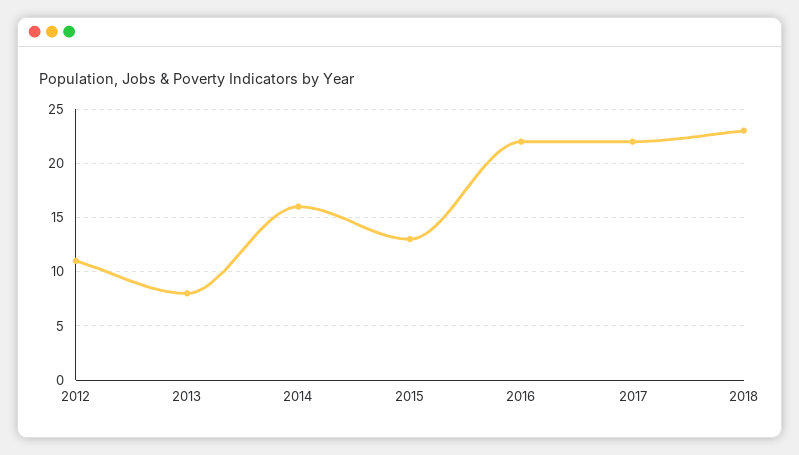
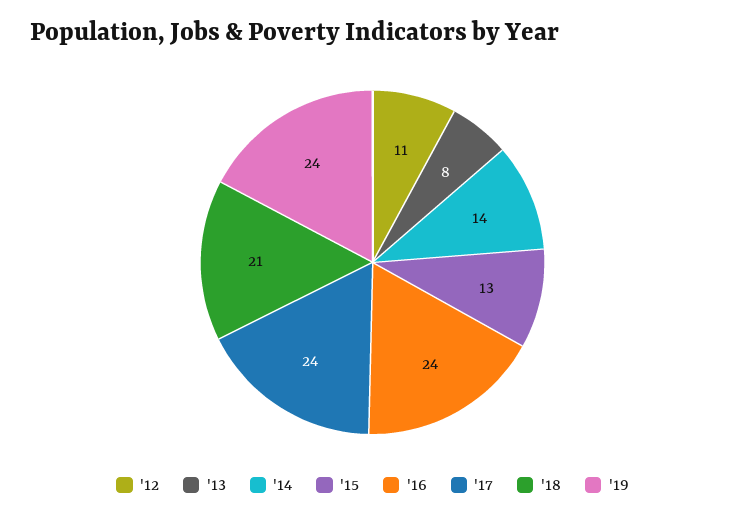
2014: 16 -> 14
2016: 22 -> 24
2017: 22 -> 24
2018: 23 -> 21
'19: none -> 24

